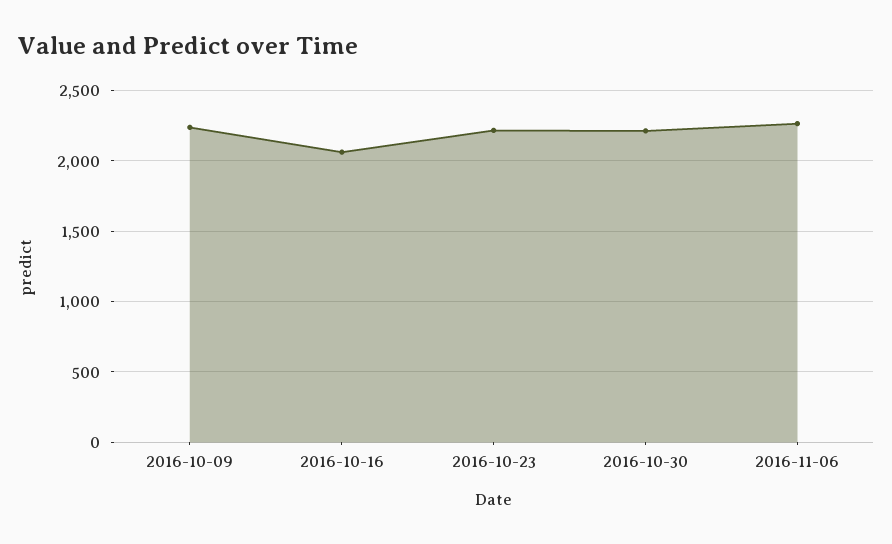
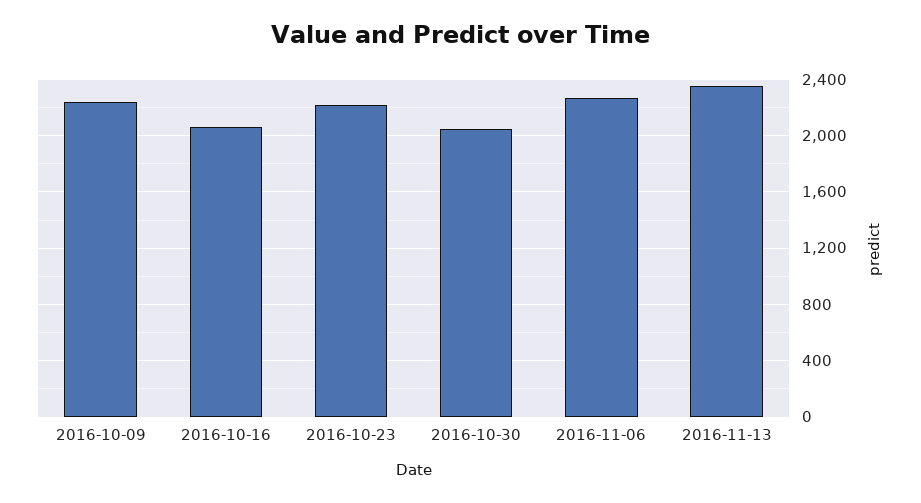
2016-10-30: 2200 -> 2050
2016-11-13: none -> 2350

